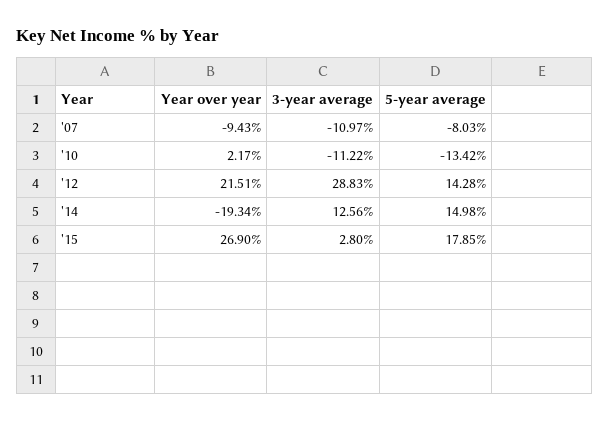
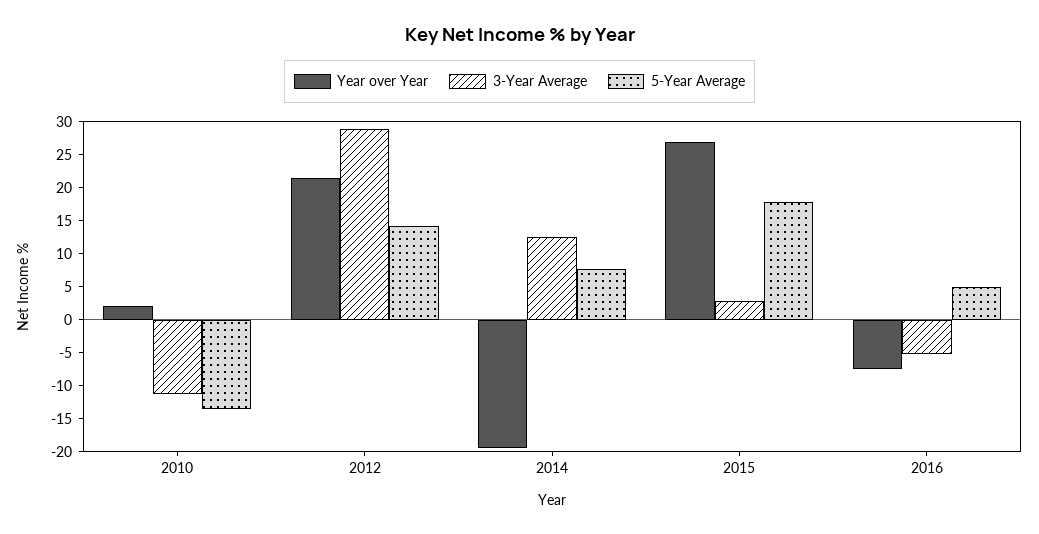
Year over year, '07: -9.43 -> none
3-year average, '07: -10.97 -> none
5-year average, '07: -8.03 -> none
5-year average, '14: 14.98 -> 7.5
Year over year, 2016: none -> -7.5
3-year average, 2016: none -> -5
5-year average, 2016: none -> 5

